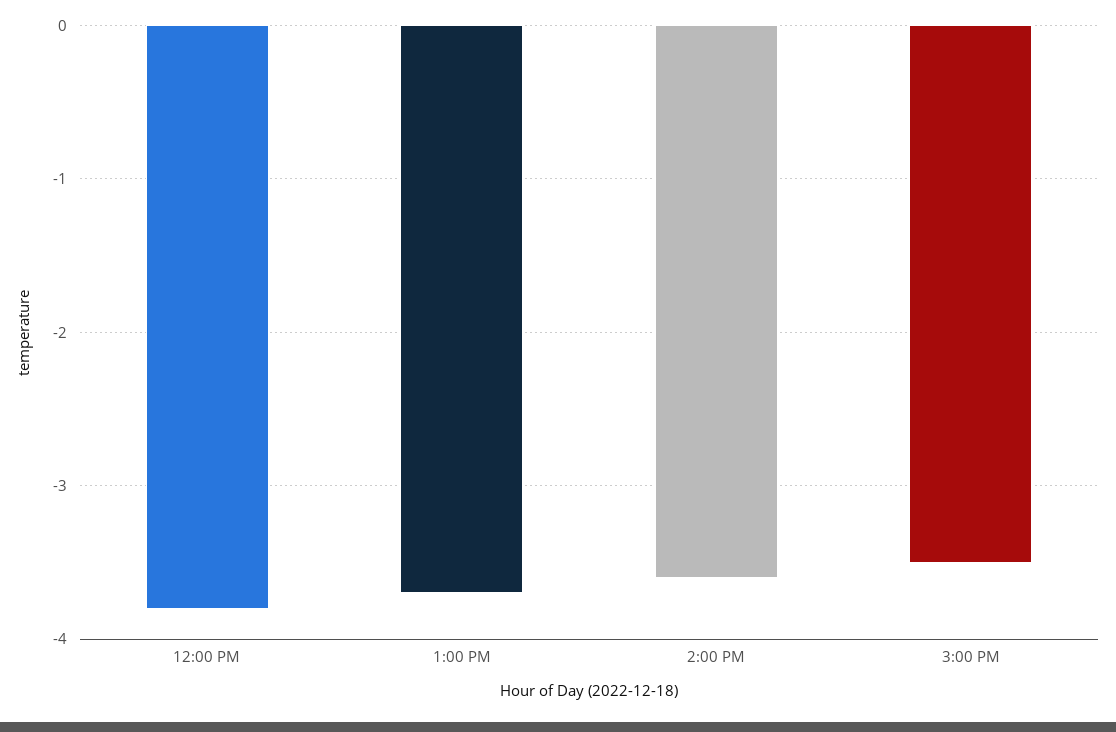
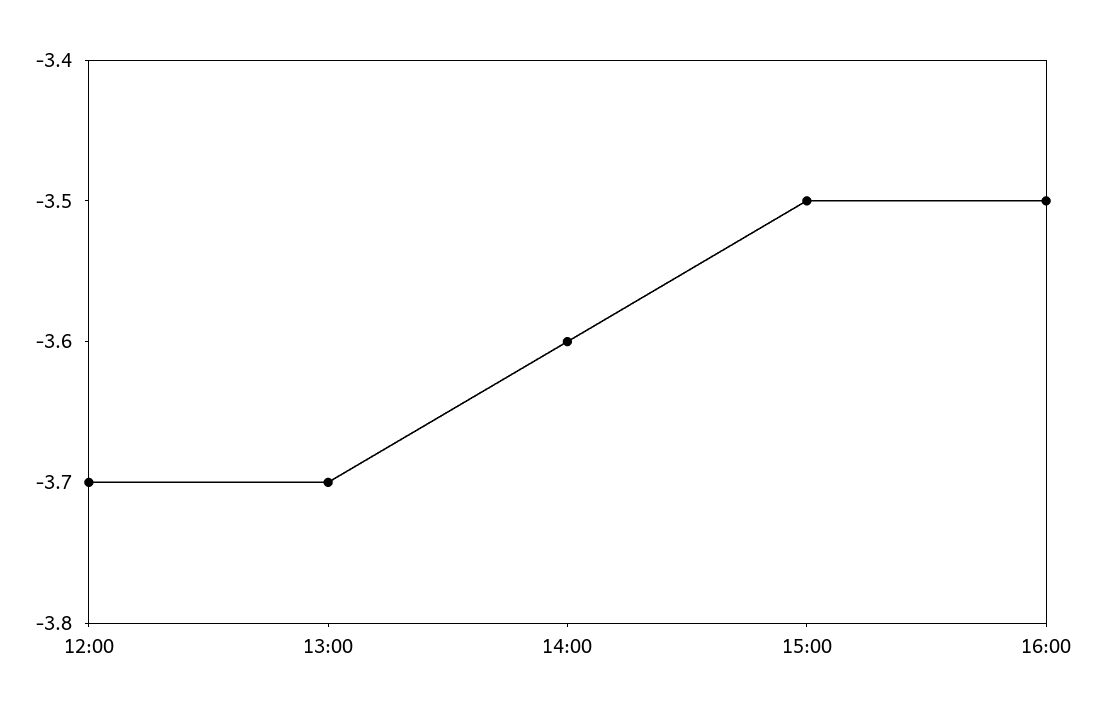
12:00 PM: -3.8 -> -3.7
16:00: none -> -3.5

